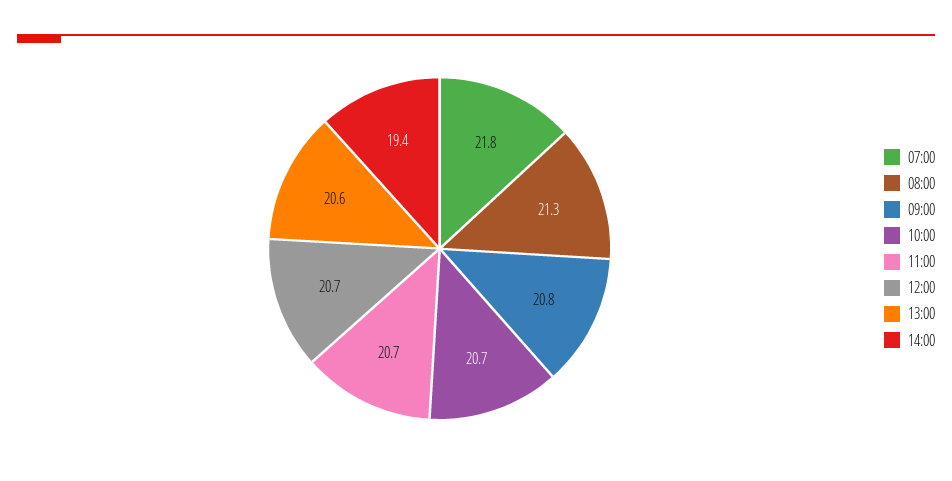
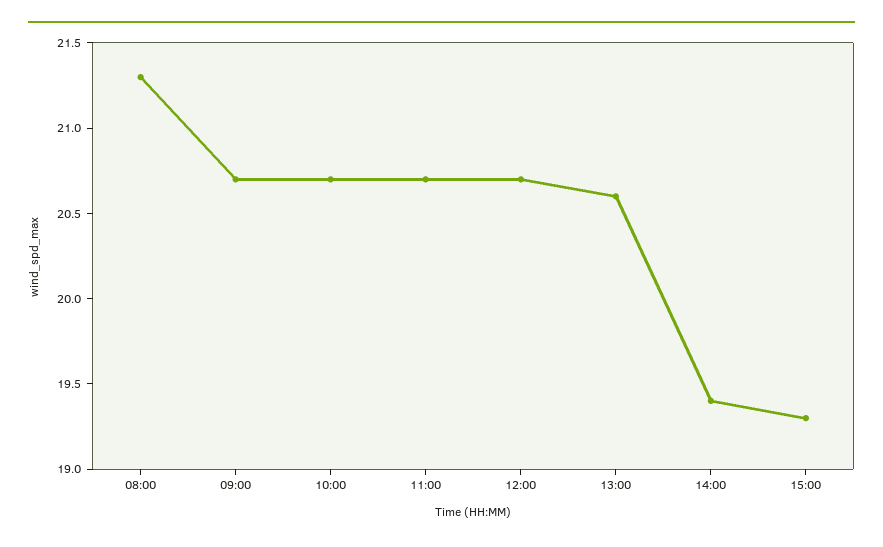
07:00: 21.8 -> none
09:00: 20.8 -> 20.7
15:00: none -> 19.3

